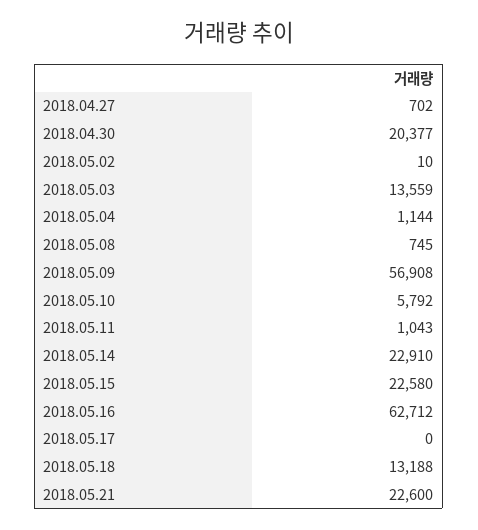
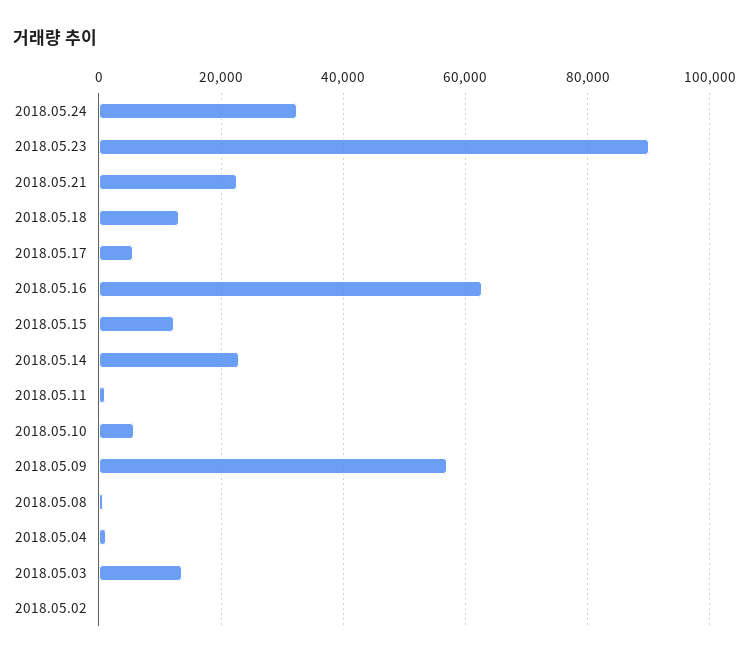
2018.04.27: 702 -> none
2018.04.30: 20377 -> none
2018.05.15: 22580 -> 12000
2018.05.17: 0 -> 6000
2018.05.24: none -> 32000
2018.05.23: none -> 90000

